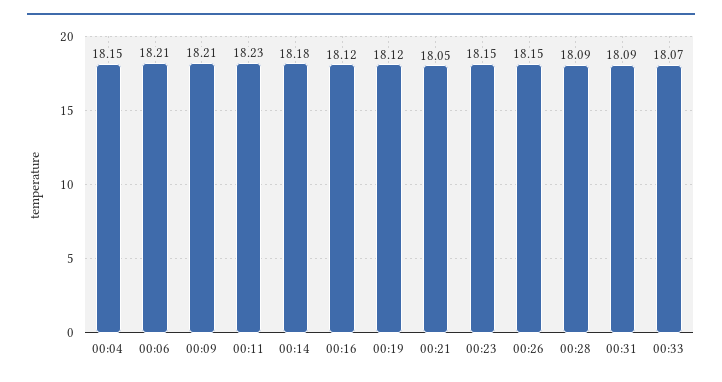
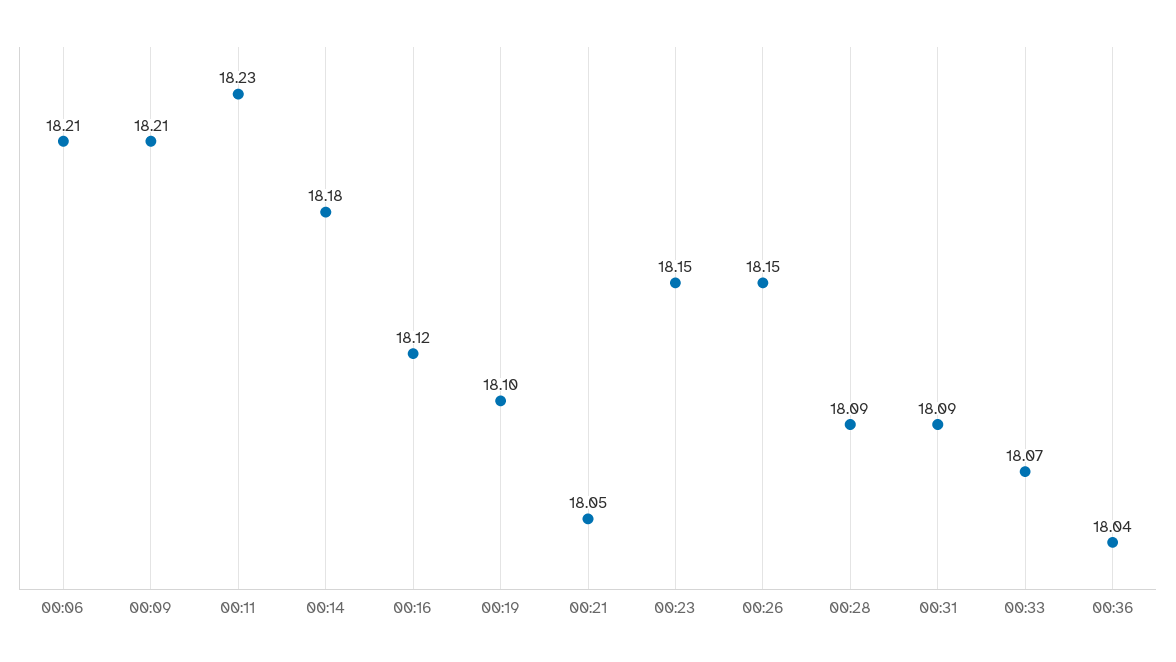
00:04: 18.15 -> none
00:19: 18.12 -> 18.1
00:36: none -> 18.04

